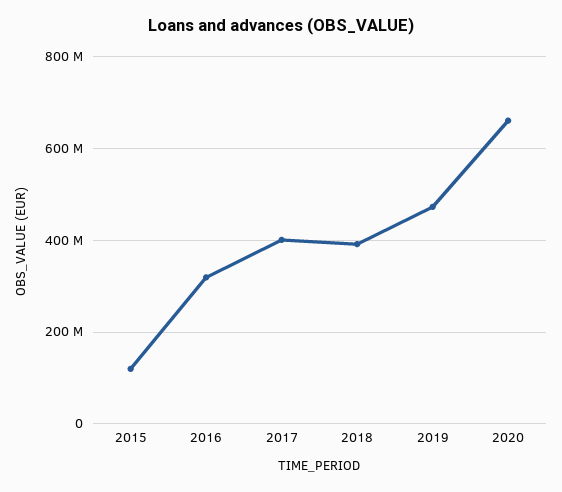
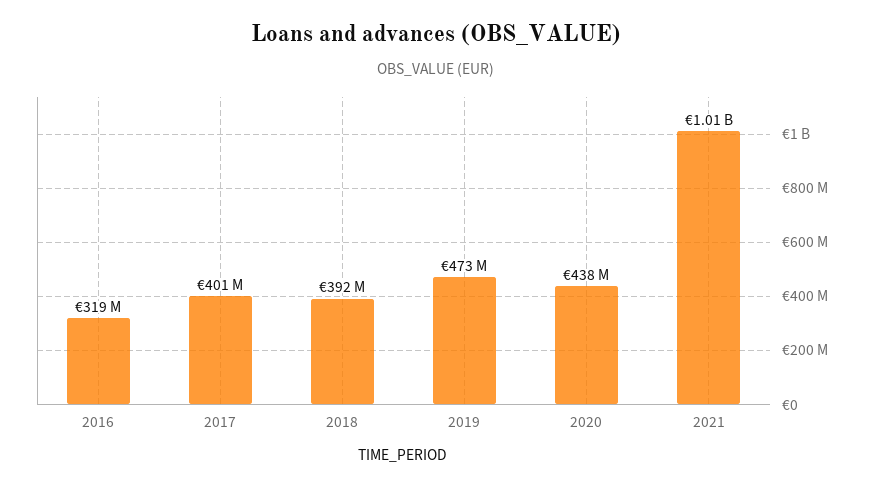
2015: 120000000 -> none
2020: 660000000 -> 438000000
2021: none -> 1010000000

